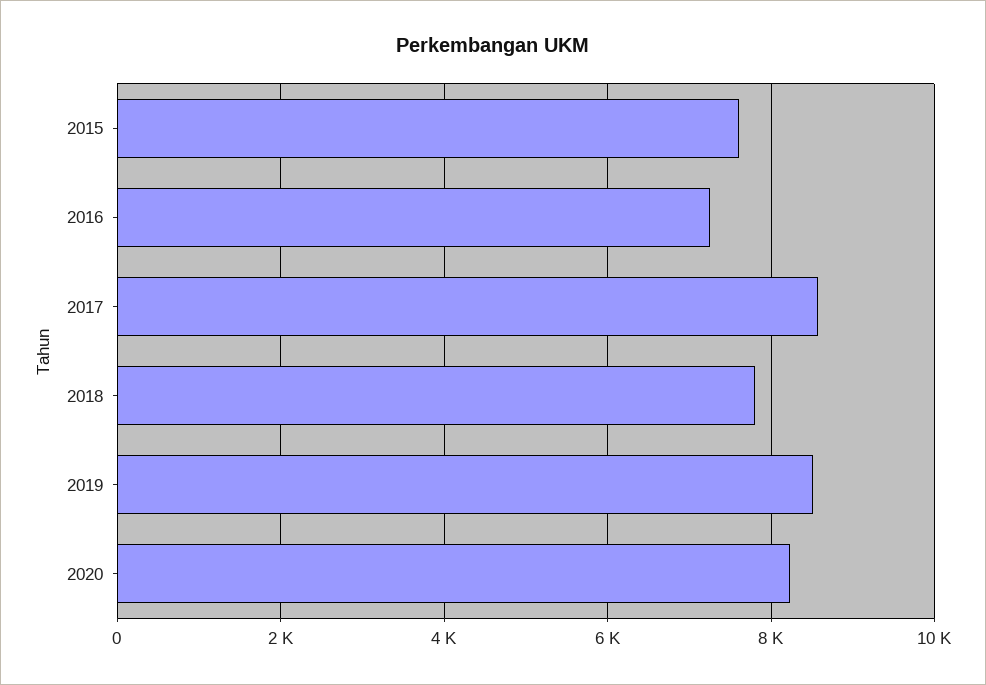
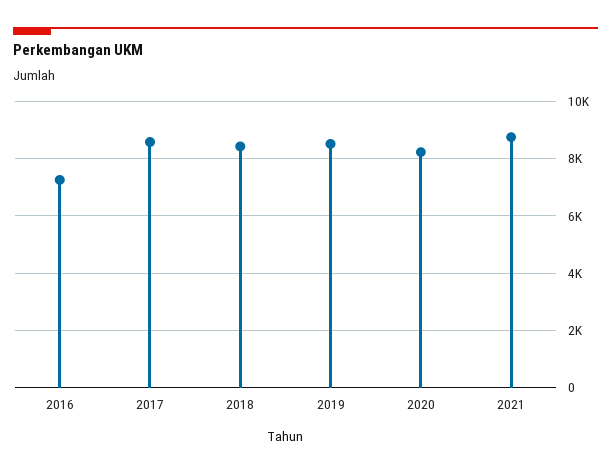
2015: 7600 -> none
2018: 7800 -> 8500
2021: none -> 8750

